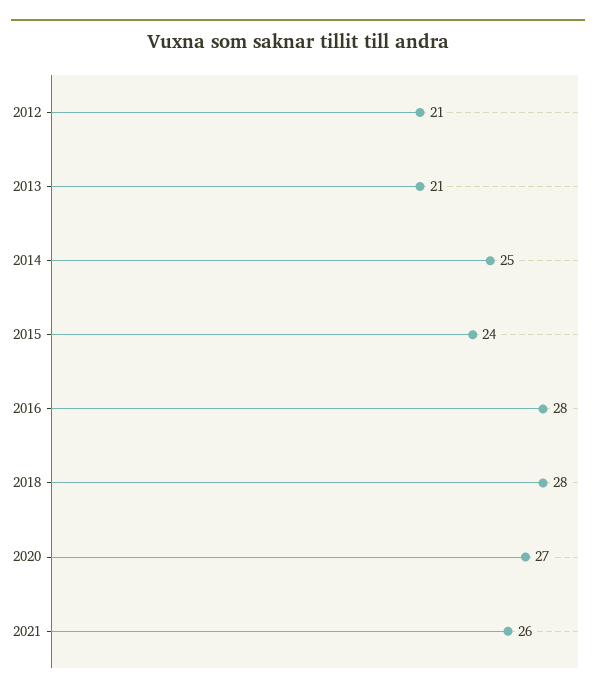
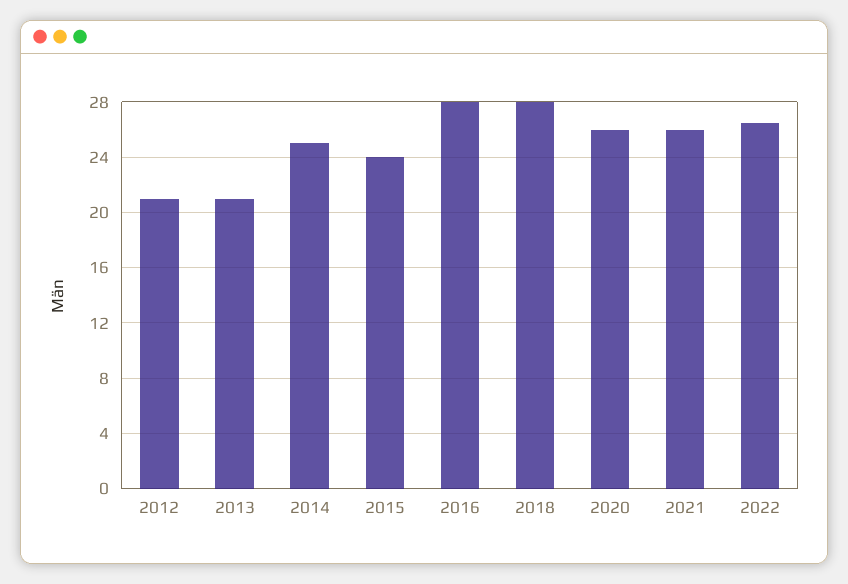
2020: 27 -> 26
2022: none -> 26.5

